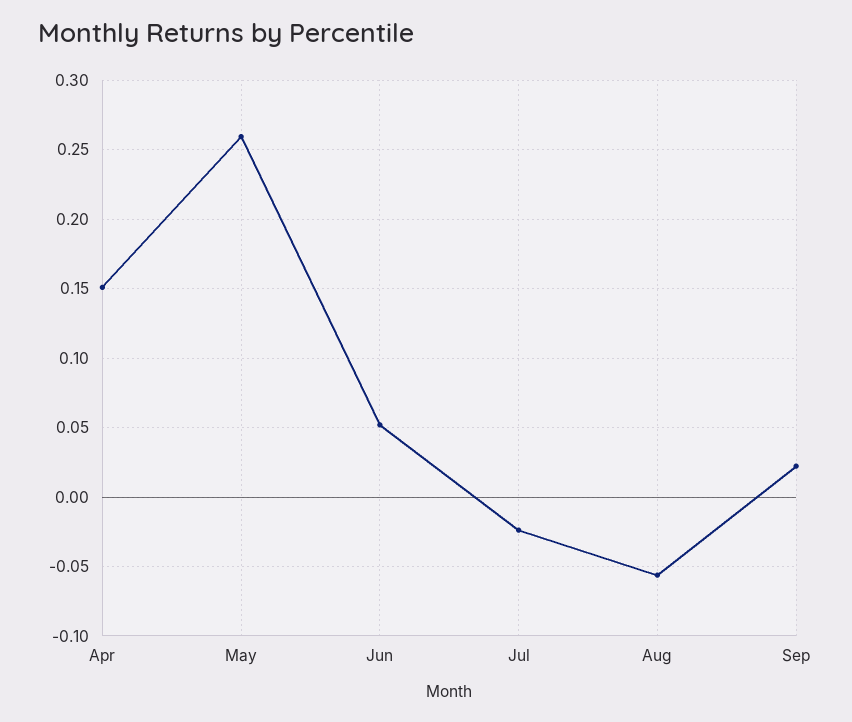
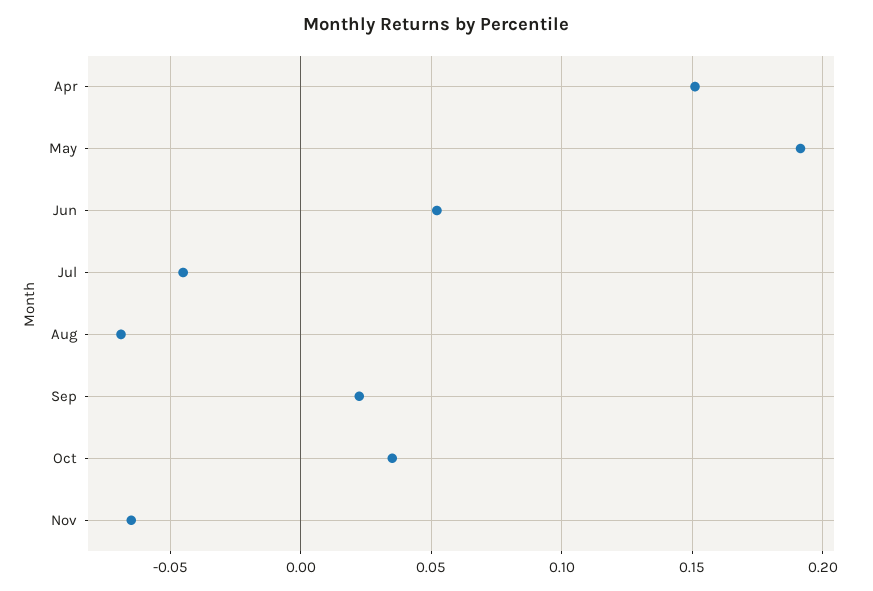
May: 0.26 -> 0.19
Jul: -0.025 -> -0.045
Aug: -0.055 -> -0.07
Oct: none -> 0.035
Nov: none -> -0.065

